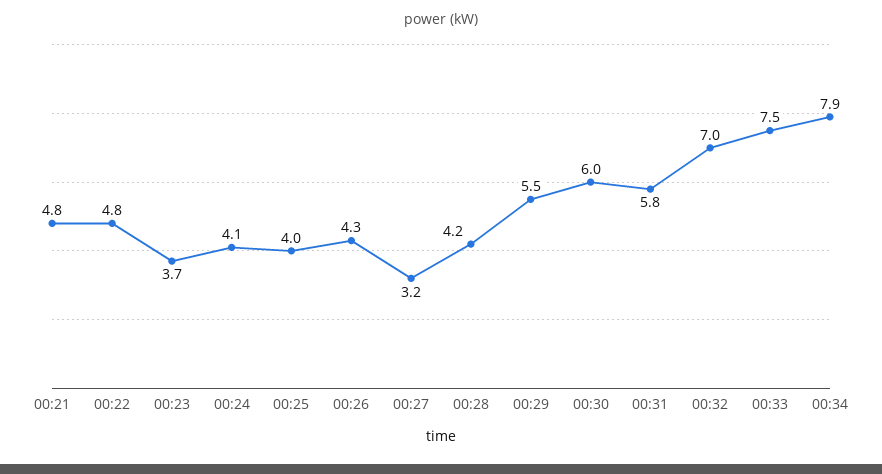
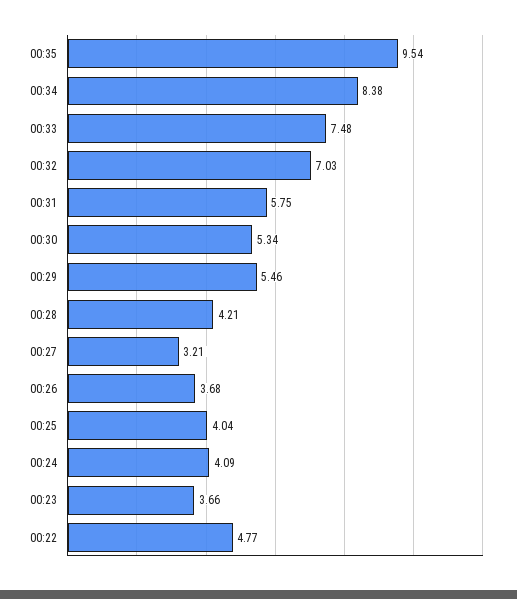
00:21: 4.8 -> none
00:26: 4.3 -> 3.68
00:30: 6 -> 5.34
00:34: 7.9 -> 8.38
00:35: none -> 9.54

